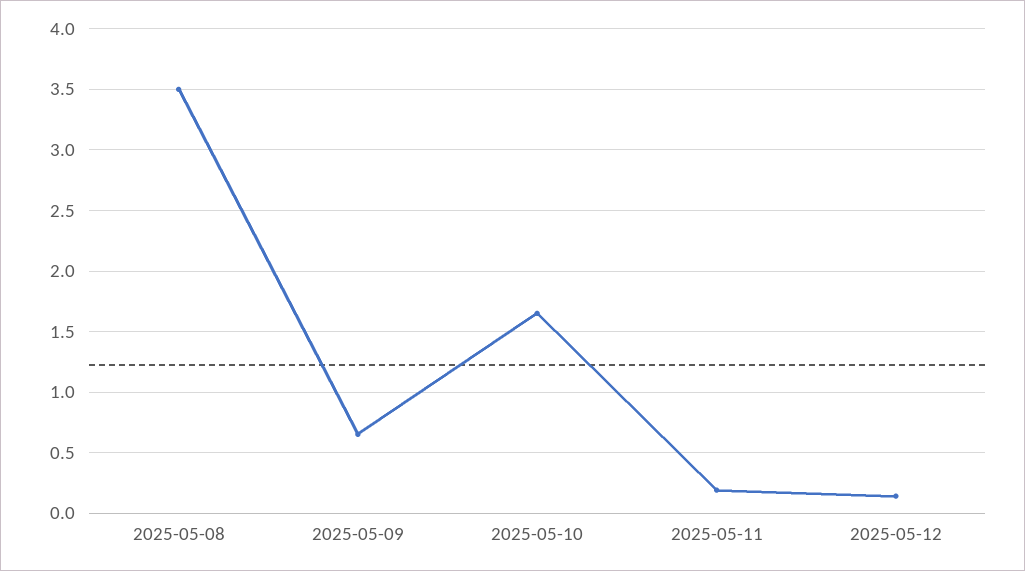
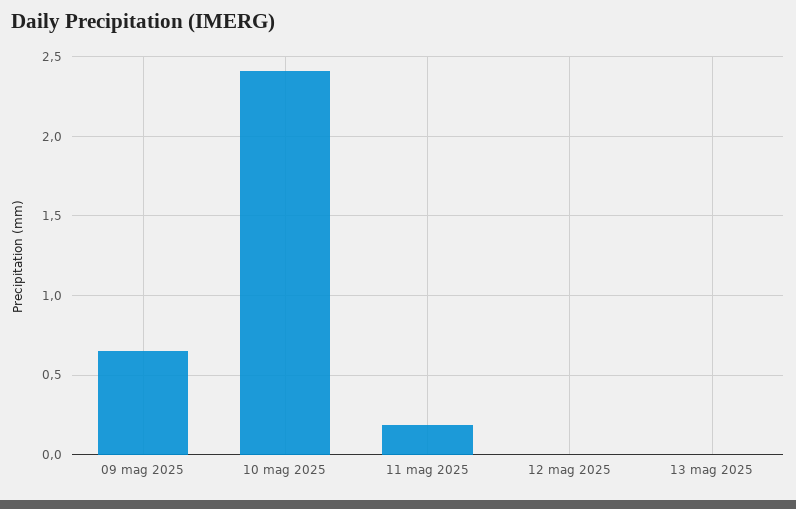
2025-05-08: 3.5 -> none
2025-05-10: 1.65 -> 2.4
2025-05-12: 0.15 -> 0
13 mag 2025: none -> 0

